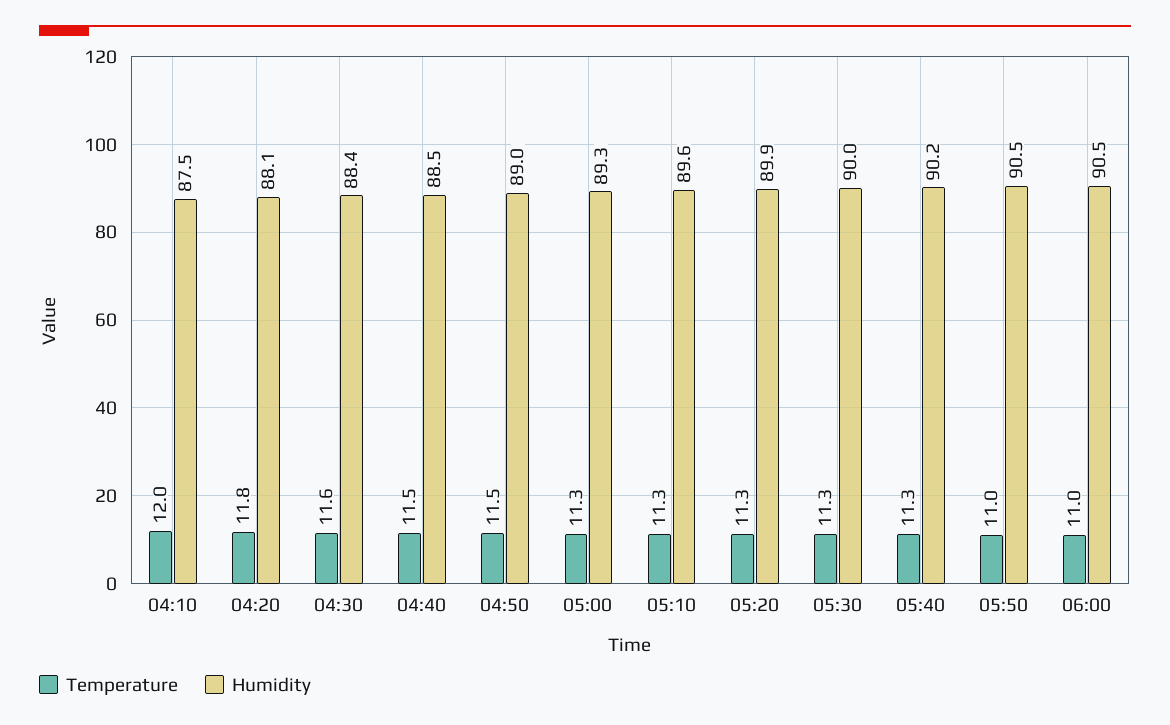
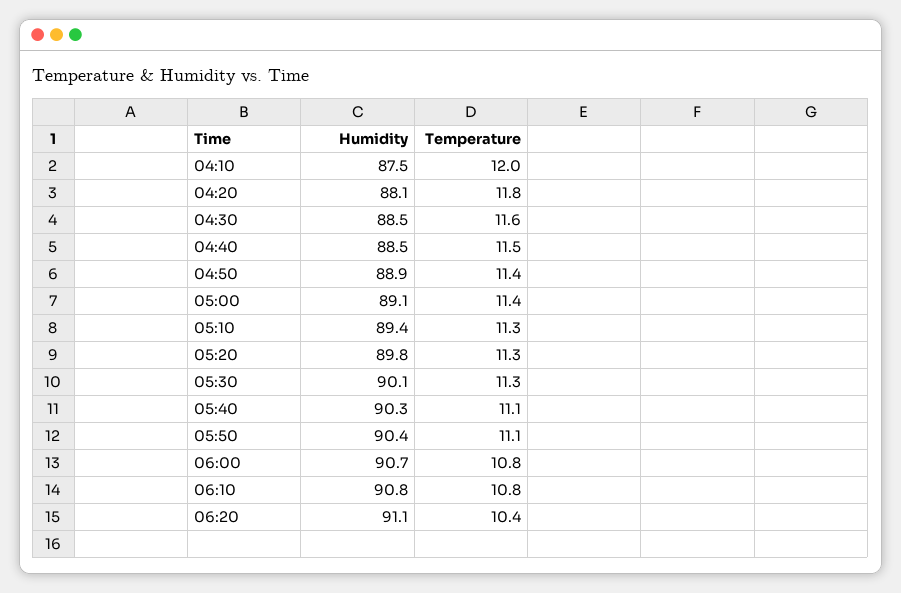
Humidity, 04:30: 88.4 -> 88.5
Temperature, 04:50: 11.5 -> 11.4
Humidity, 04:50: 89 -> 88.9
Temperature, 05:00: 11.3 -> 11.4
Humidity, 05:00: 89.3 -> 89.1
Humidity, 05:10: 89.6 -> 89.4
Humidity, 05:20: 89.9 -> 89.8
Humidity, 05:30: 90 -> 90.1
Temperature, 05:40: 11.3 -> 11.1
Humidity, 05:40: 90.2 -> 90.3
Temperature, 05:50: 11 -> 11.1
Humidity, 05:50: 90.5 -> 90.4
Temperature, 06:00: 11 -> 10.8
Humidity, 06:00: 90.5 -> 90.7
Humidity, 06:10: none -> 90.8
Temperature, 06:10: none -> 10.8
Humidity, 06:20: none -> 91.1
Temperature, 06:20: none -> 10.4

